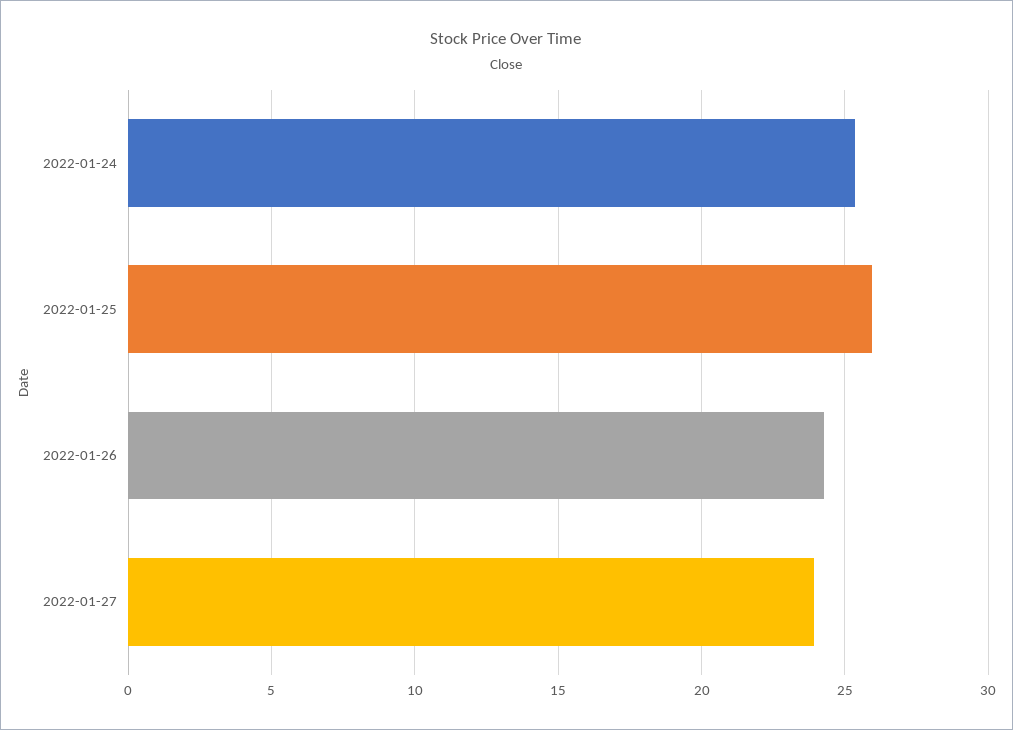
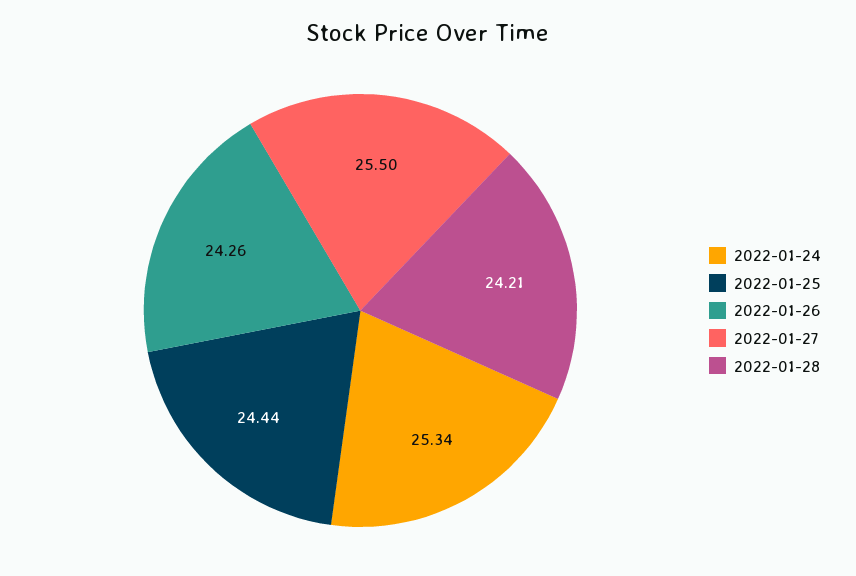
2022-01-25: 26 -> 24.44
2022-01-27: 24 -> 25.5
2022-01-28: none -> 24.21

